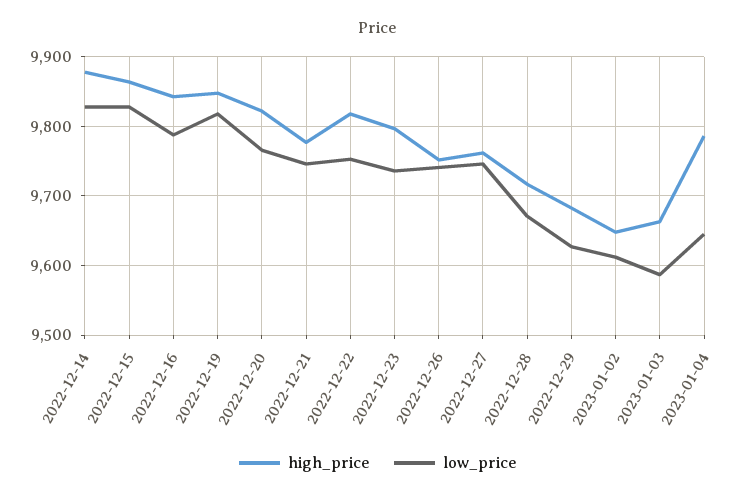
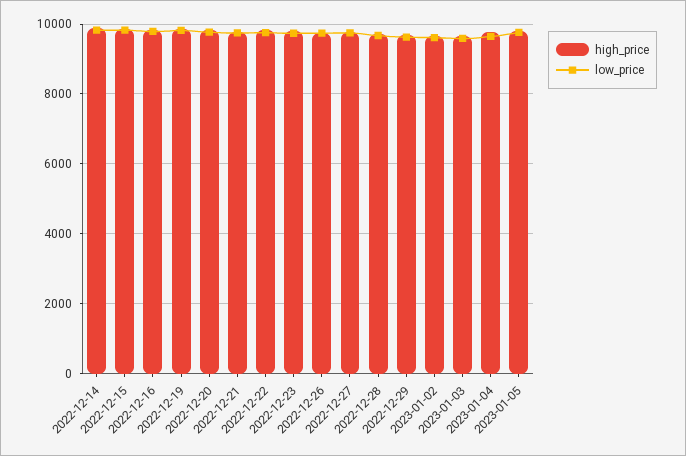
high_price, 2023-01-05: none -> 9800
low_price, 2023-01-05: none -> 9800

